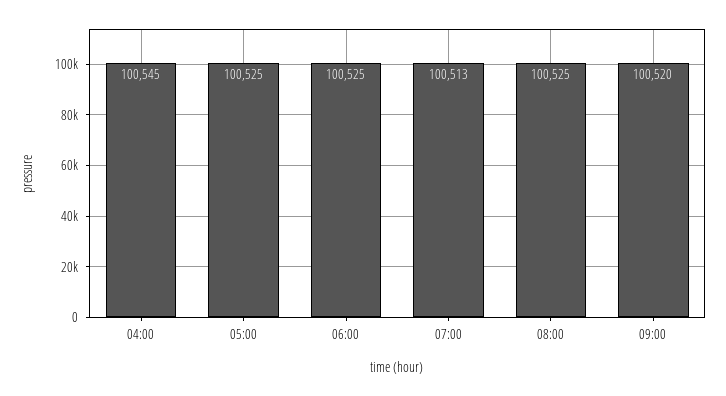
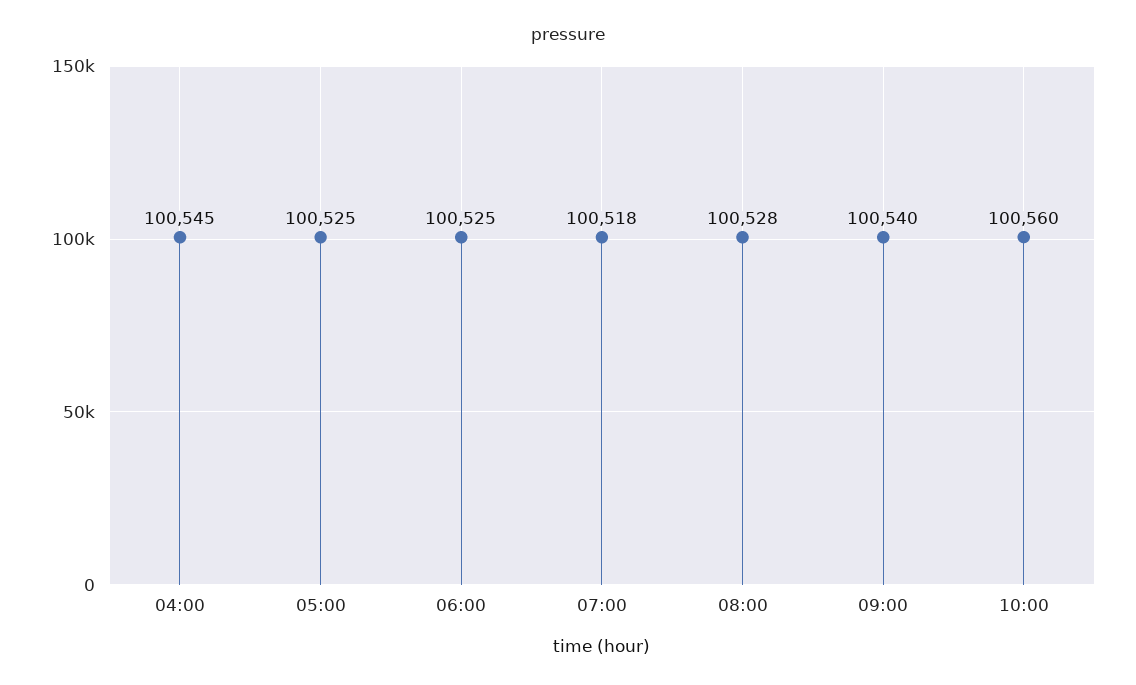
07:00: 100513 -> 100518
08:00: 100525 -> 100528
09:00: 100520 -> 100540
10:00: none -> 100560

